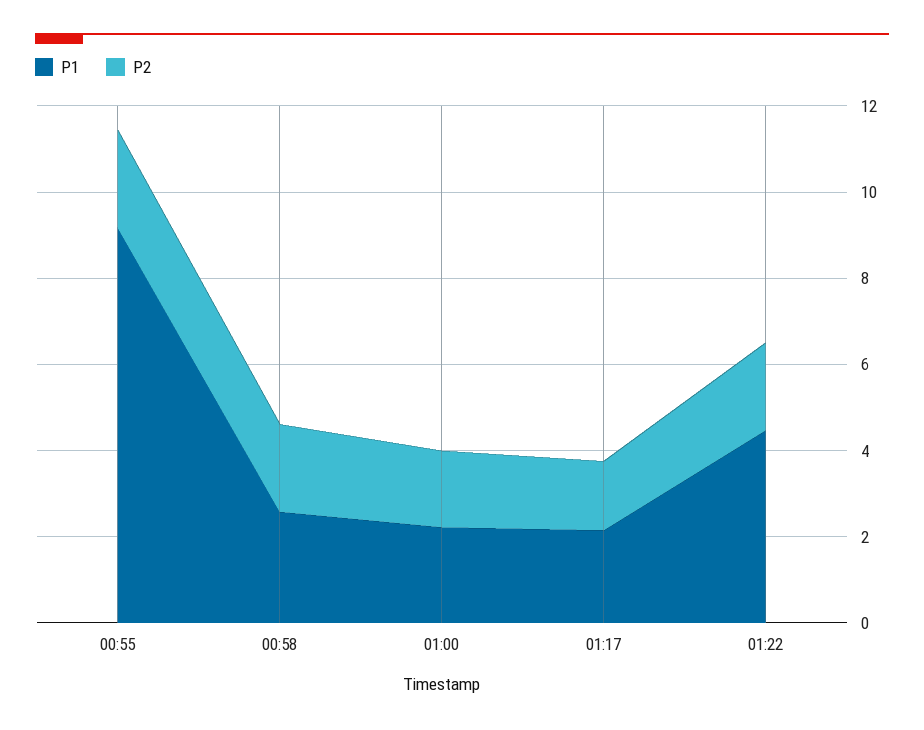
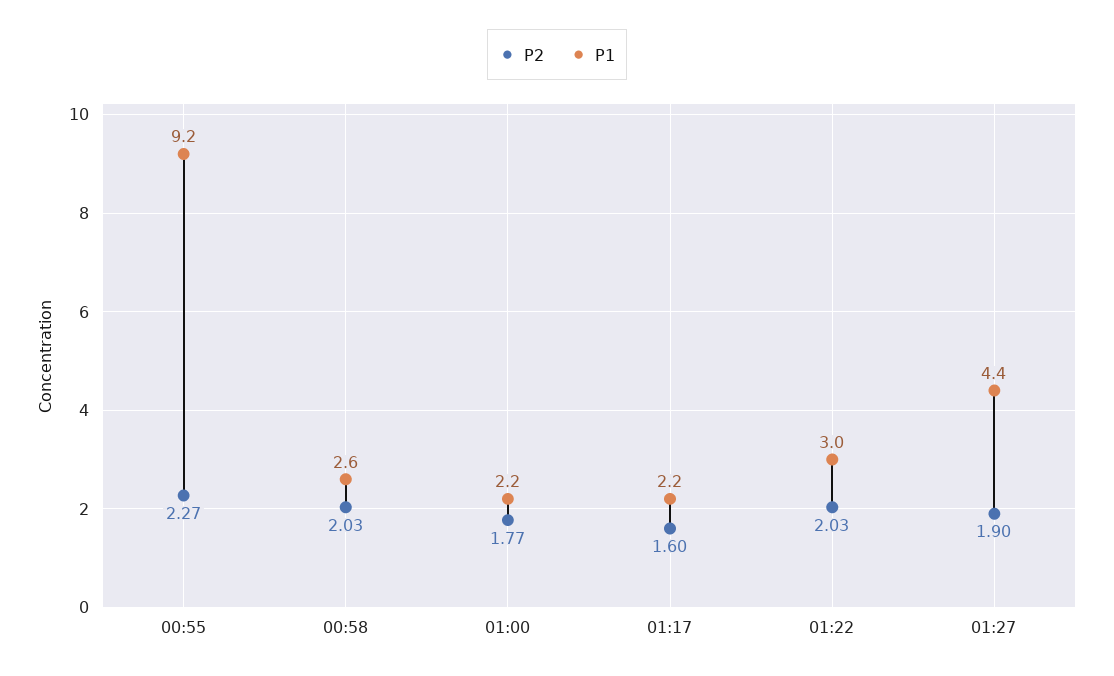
P1, 01:22: 4.5 -> 3
P2, 01:27: none -> 1.9
P1, 01:27: none -> 4.4

